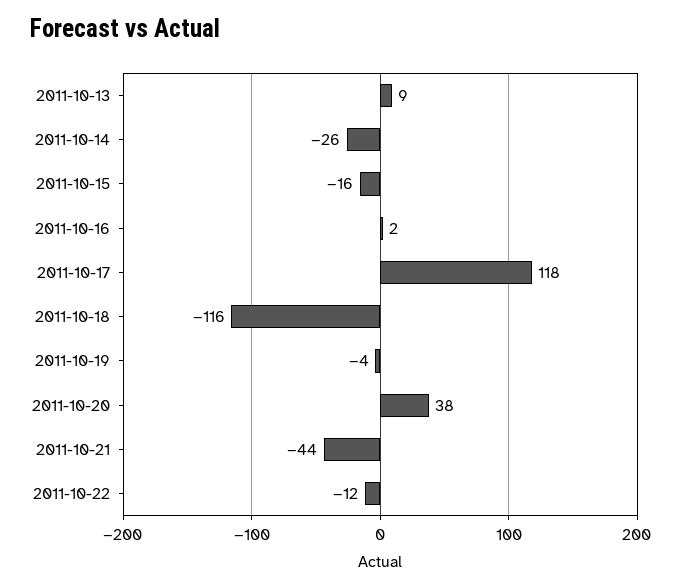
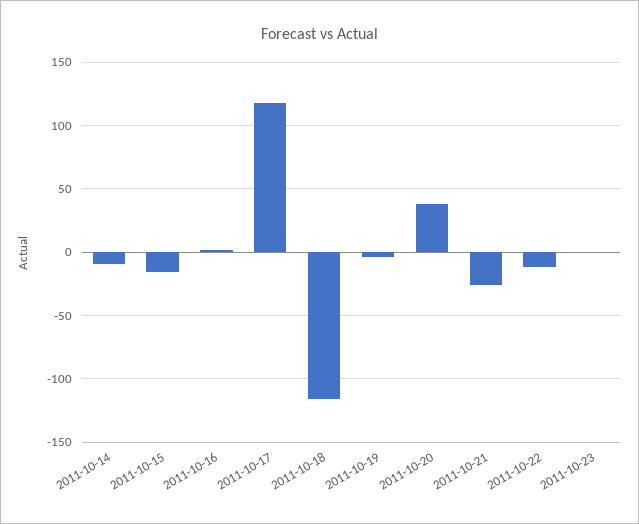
2011-10-13: 9 -> none
2011-10-14: -26 -> -10
2011-10-21: -44 -> -25
2011-10-23: none -> 0

